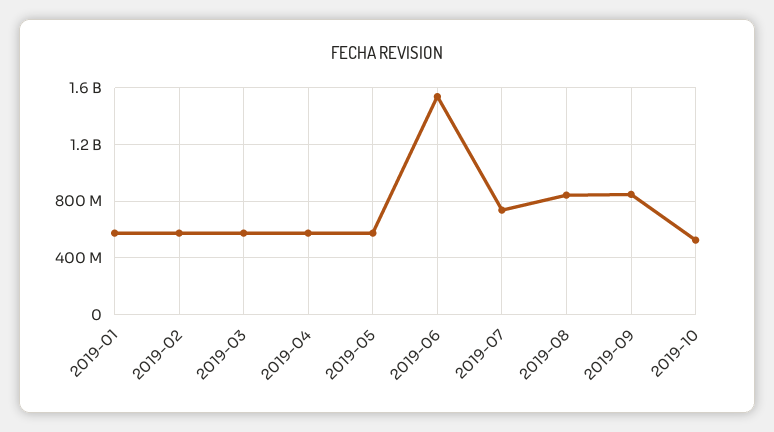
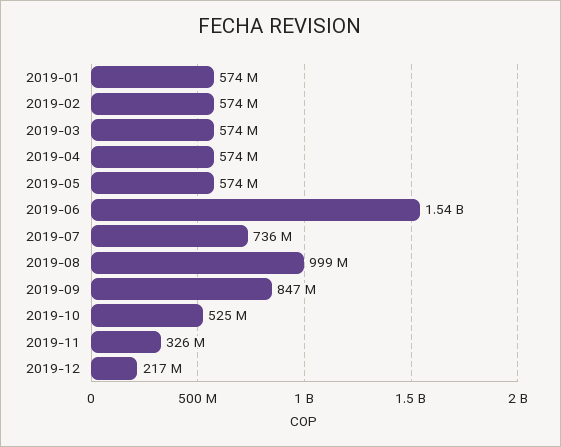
2019-08: 850000000 -> 999000000
2019-11: none -> 326000000
2019-12: none -> 217000000

